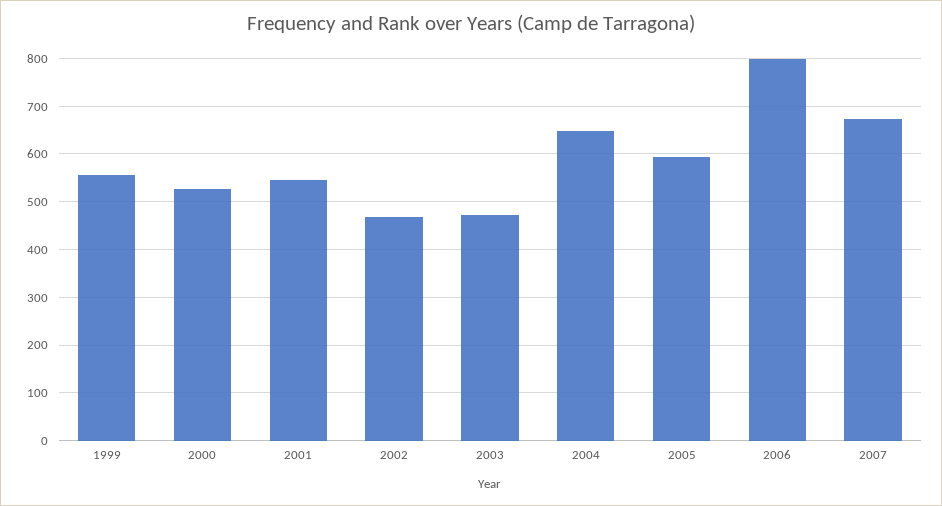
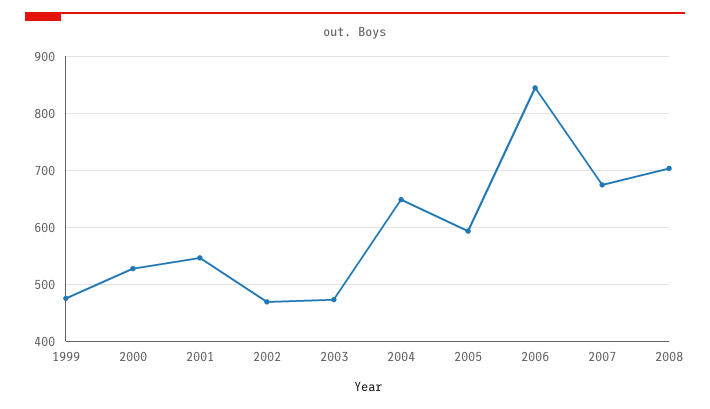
1999: 560 -> 480
2006: 800 -> 840
2008: none -> 700

